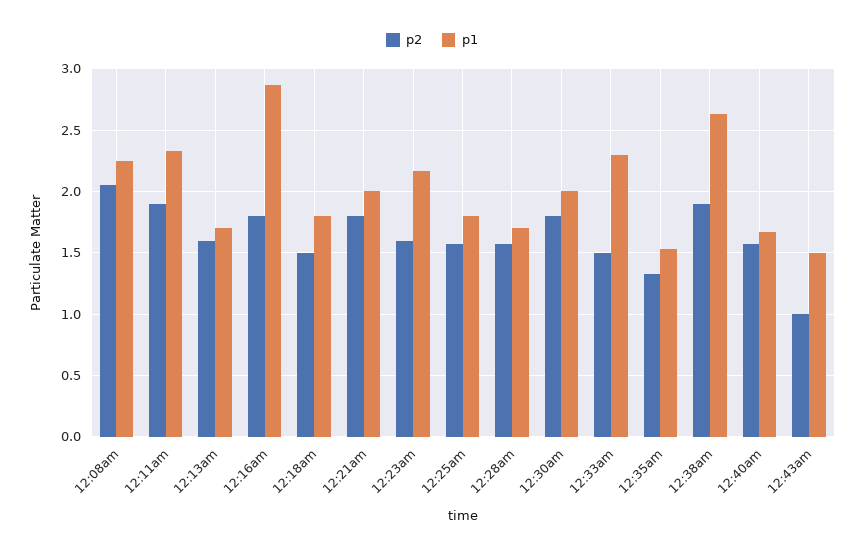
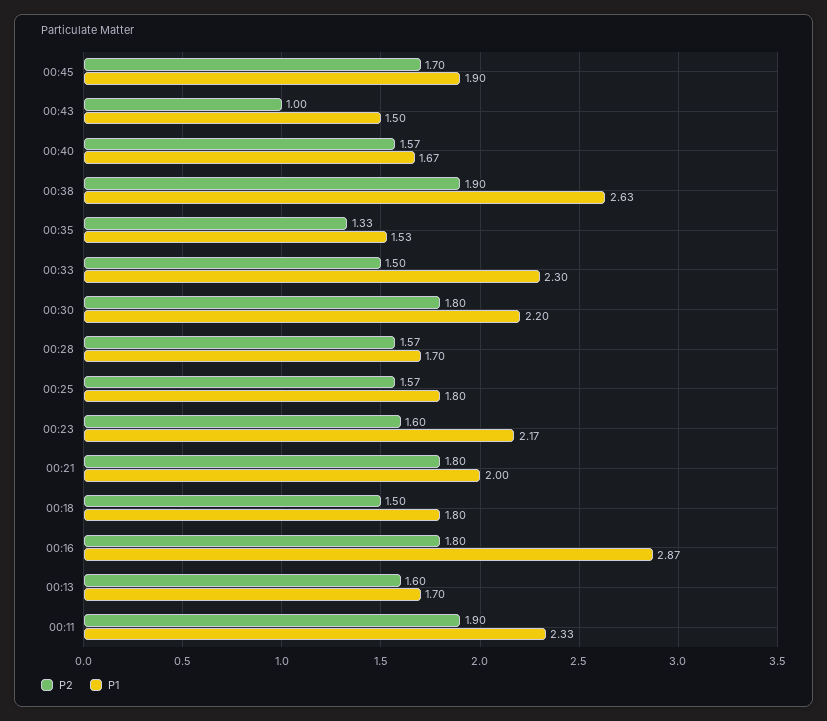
p2, 12:08am: 2.05 -> none
p1, 12:08am: 2.25 -> none
p1, 12:30am: 2 -> 2.2
p2, 00:45: none -> 1.7
p1, 00:45: none -> 1.9

